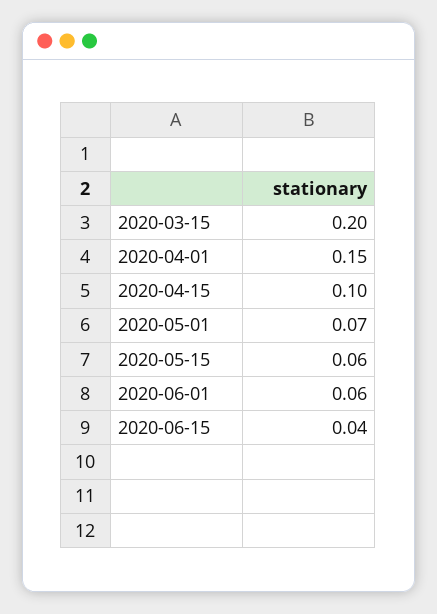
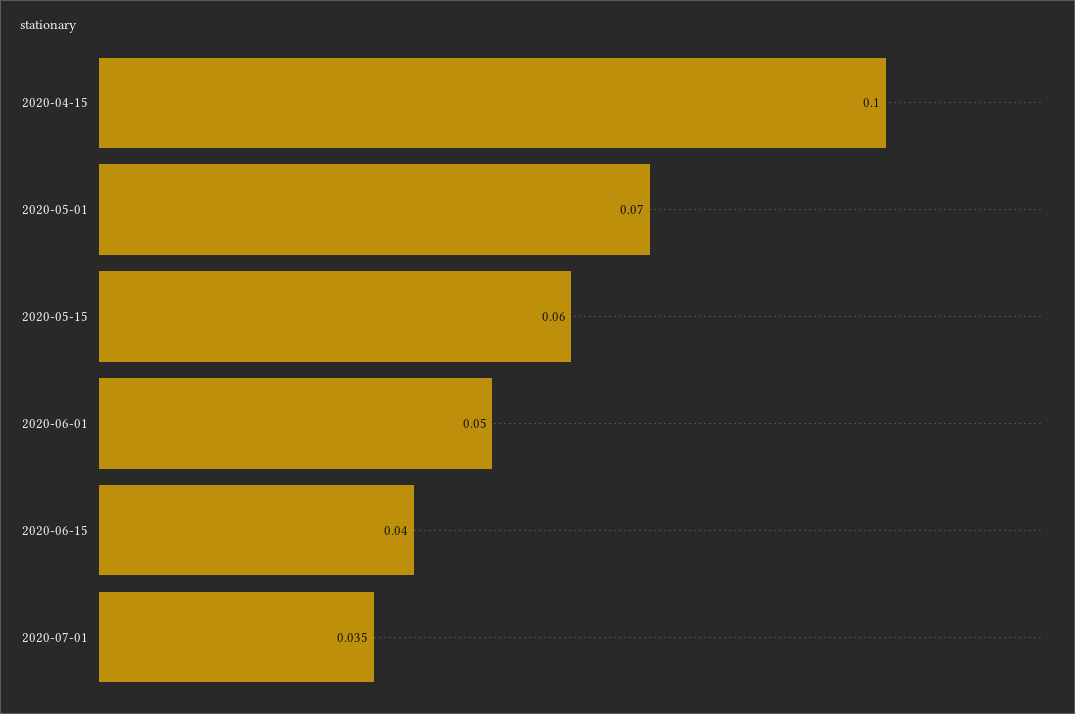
2020-03-15: 0.2 -> none
2020-04-01: 0.15 -> none
2020-06-01: 0.06 -> 0.05
2020-07-01: none -> 0.035

